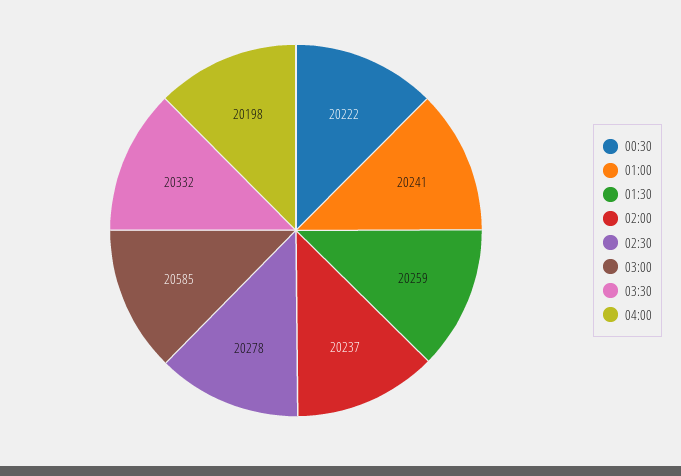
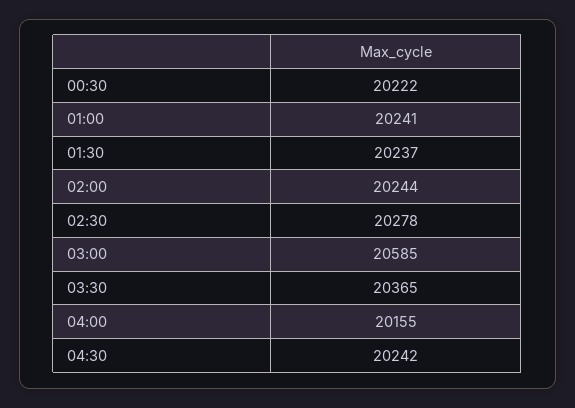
01:30: 20259 -> 20237
02:00: 20237 -> 20244
03:30: 20332 -> 20365
04:00: 20198 -> 20155
04:30: none -> 20242

